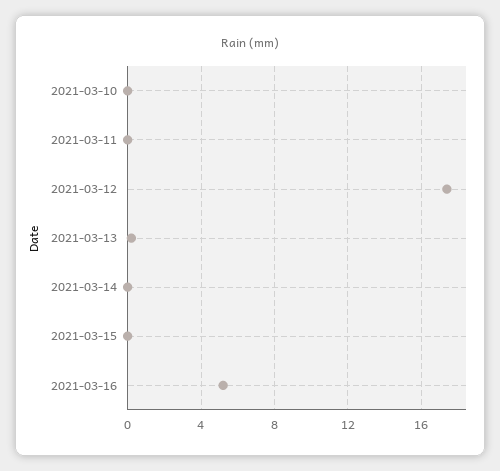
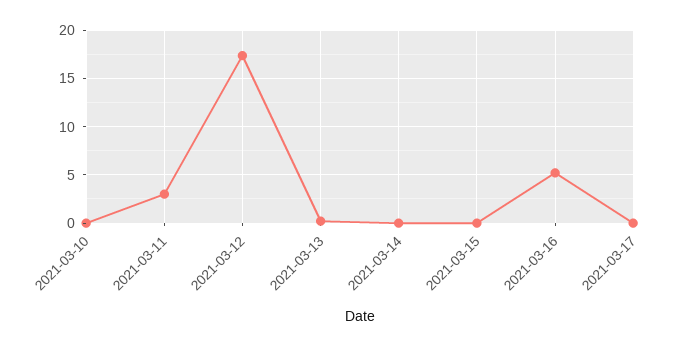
2021-03-11: 0 -> 3
2021-03-17: none -> 0

